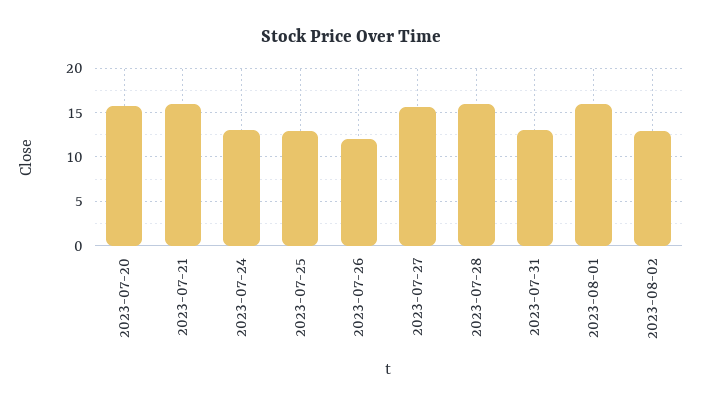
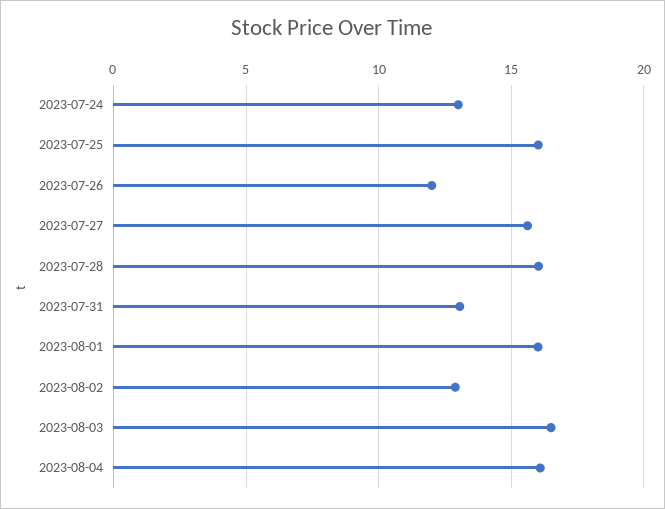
2023-07-20: 16 -> none
2023-07-21: 16 -> none
2023-07-25: 13 -> 16
2023-08-03: none -> 16.5
2023-08-04: none -> 16

